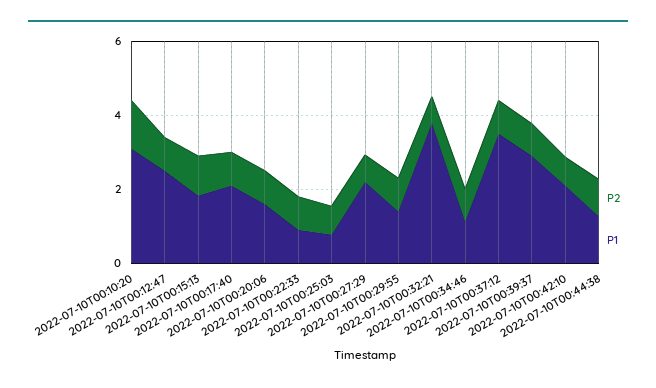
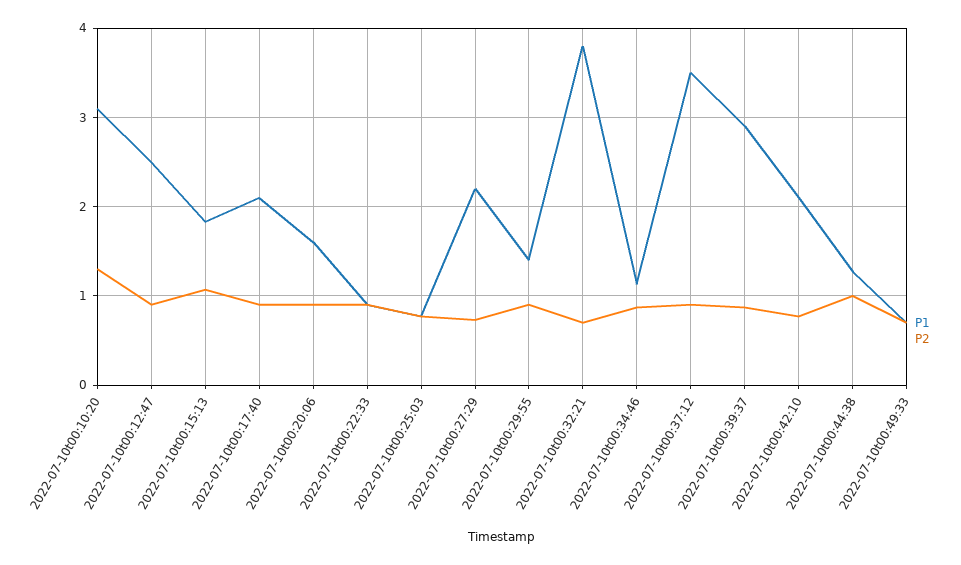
P1, 2022-07-10t00:49:33: none -> 0.7
P2, 2022-07-10t00:49:33: none -> 0.7

